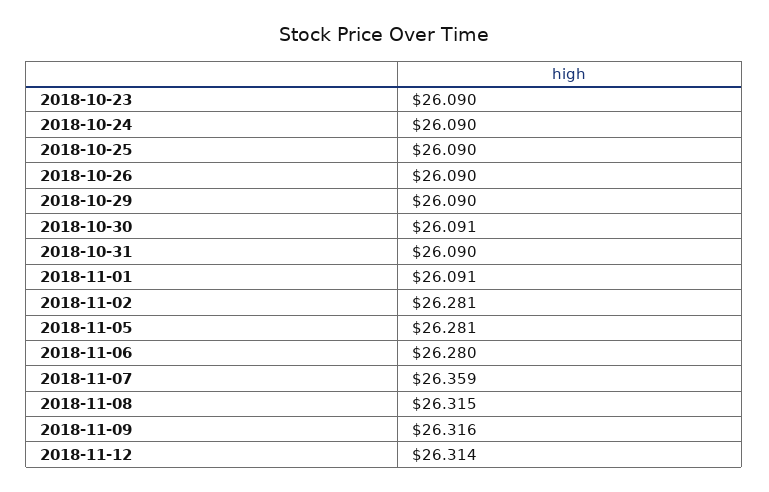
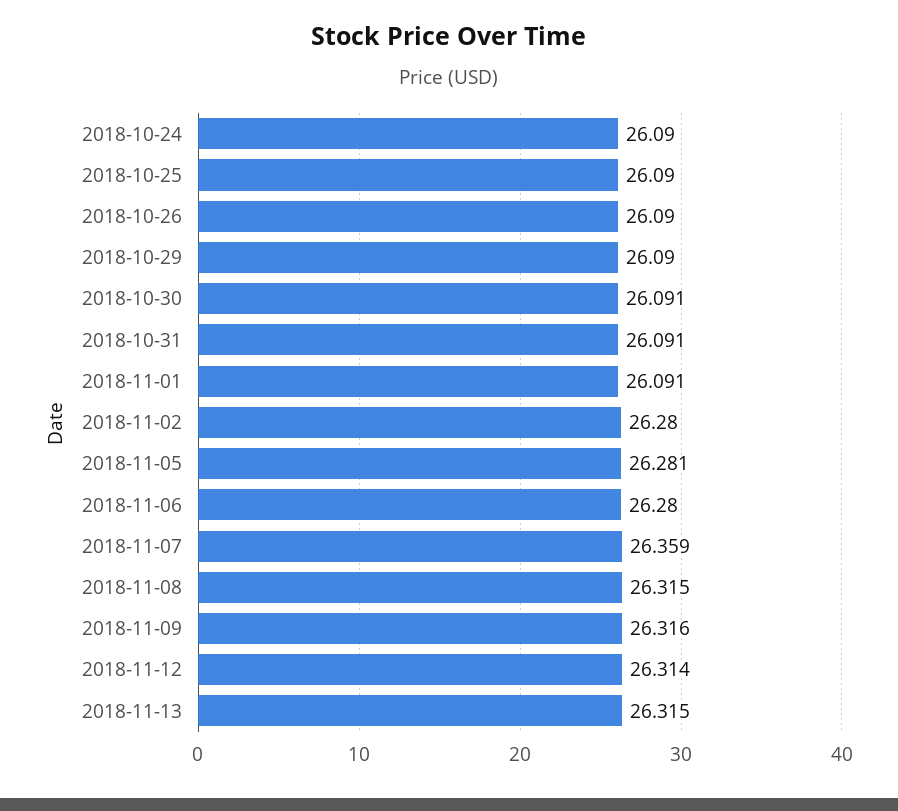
2018-10-23: 26.09 -> none
2018-10-31: 26.09 -> 26.091
2018-11-02: 26.281 -> 26.28
2018-11-13: none -> 26.315

